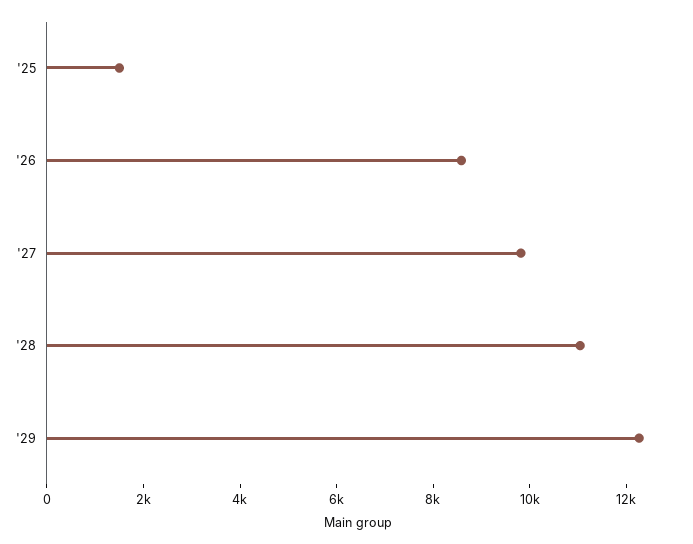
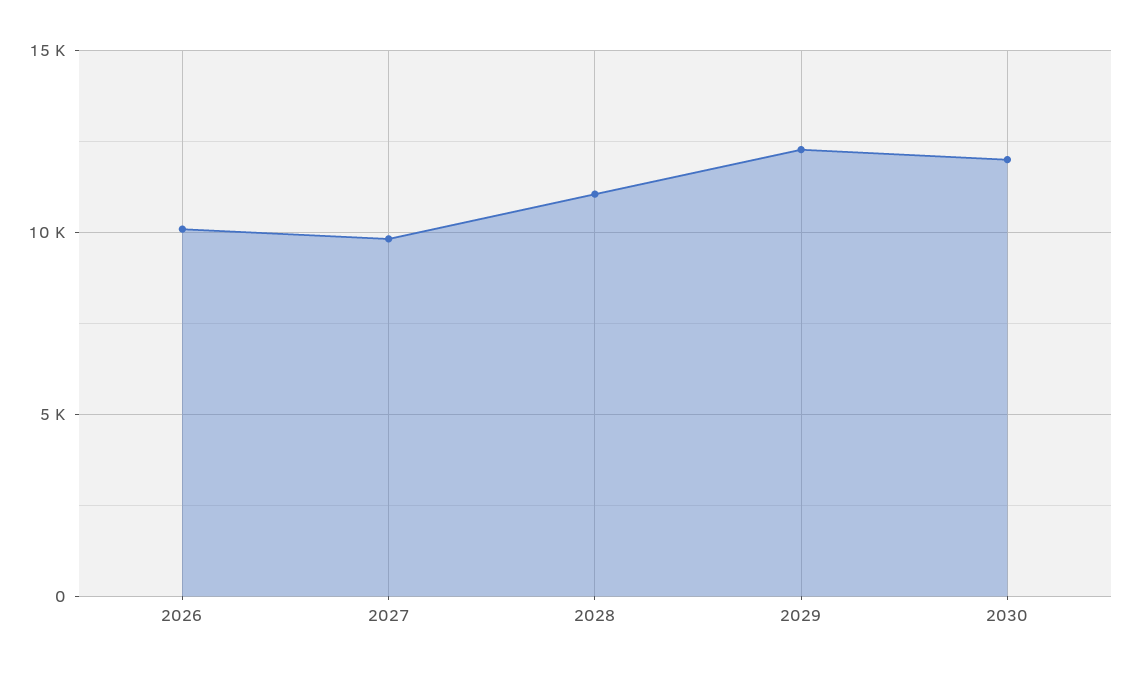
'25: 1500 -> none
'26: 8500 -> 10000
2030: none -> 12000

